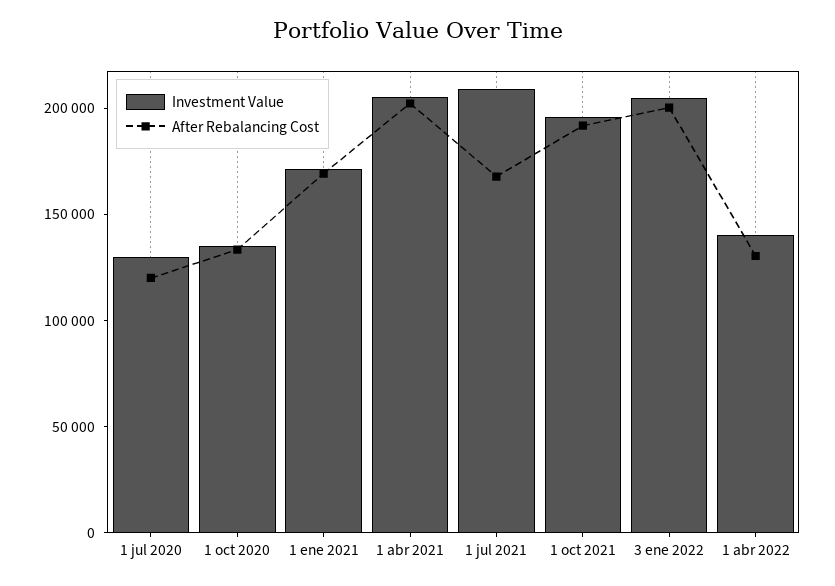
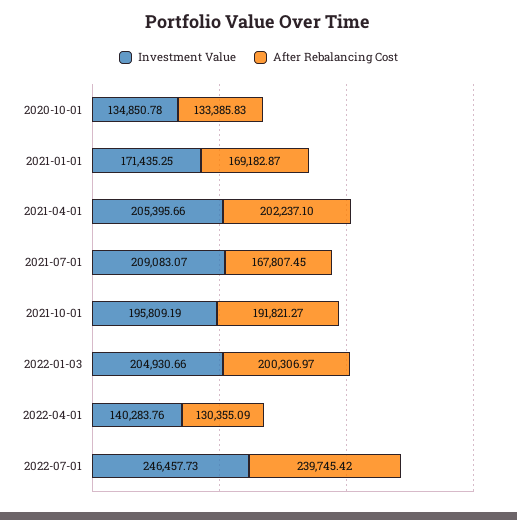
Investment Value, 1 jul 2020: 130000 -> none
After Rebalancing Cost, 1 jul 2020: 120000 -> none
Investment Value, 2022-07-01: none -> 246457.73
After Rebalancing Cost, 2022-07-01: none -> 239745.42

